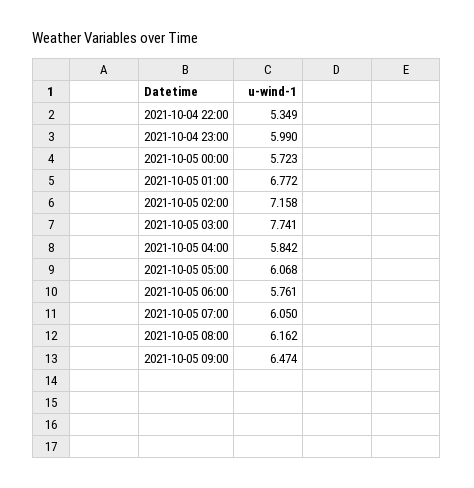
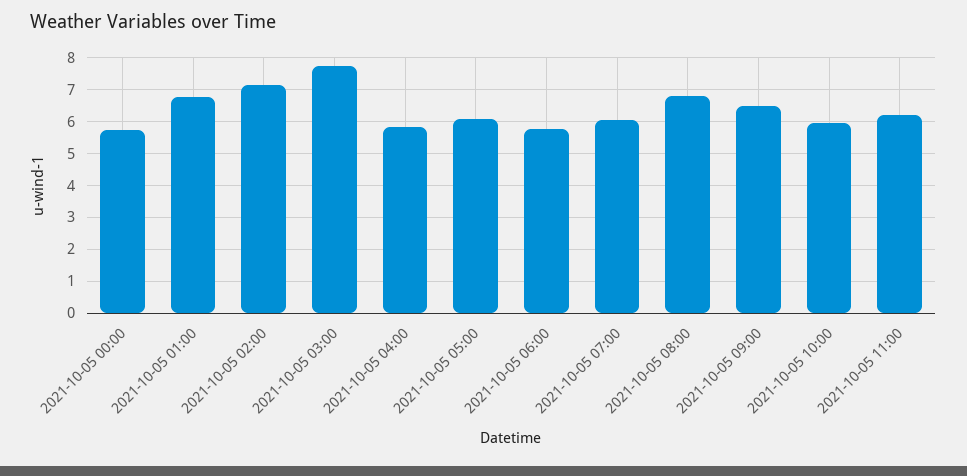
2021-10-04 22:00: 5.349 -> none
2021-10-04 23:00: 5.99 -> none
2021-10-05 08:00: 6.162 -> 6.8
2021-10-05 10:00: none -> 6
2021-10-05 11:00: none -> 6.2

